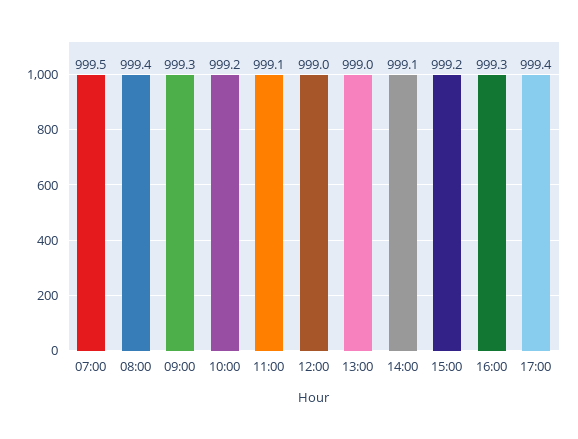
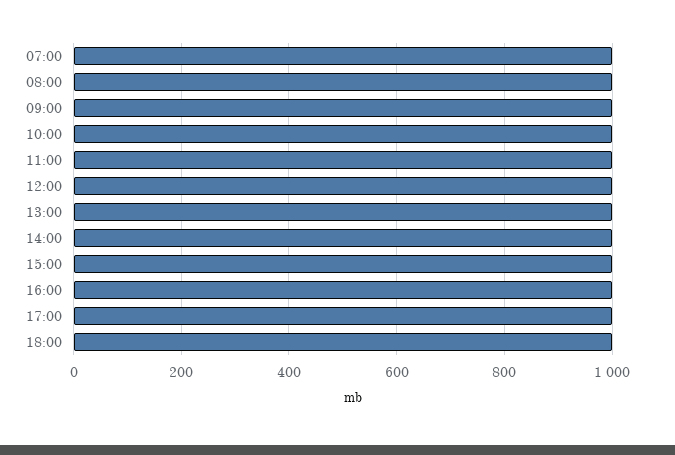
18:00: none -> 1000

